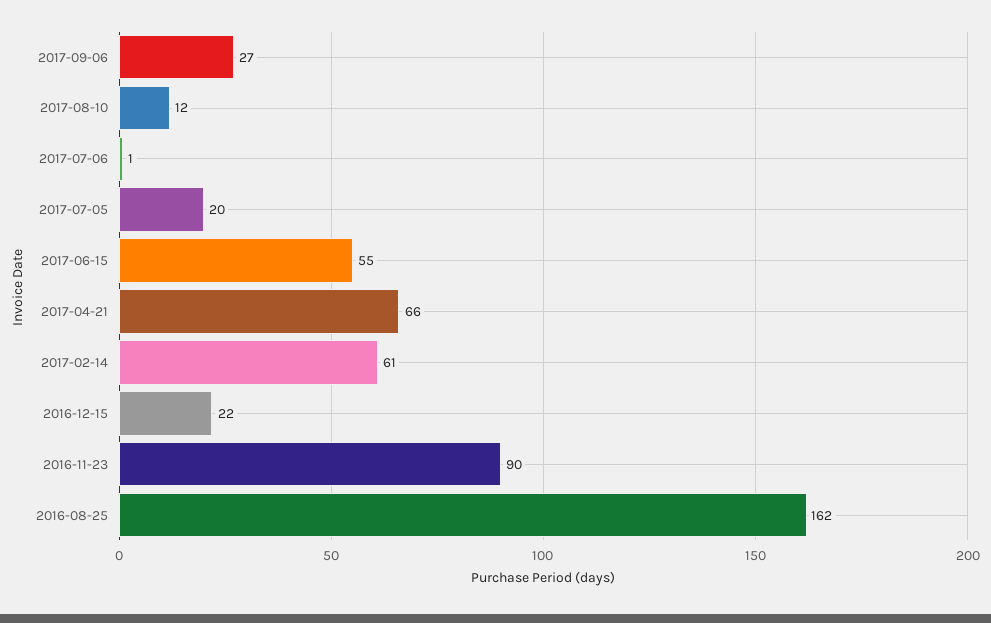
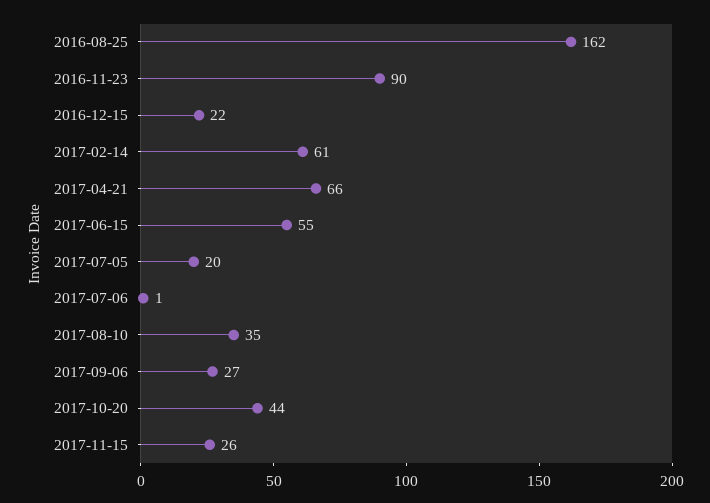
2017-08-10: 12 -> 35
2017-10-20: none -> 44
2017-11-15: none -> 26

